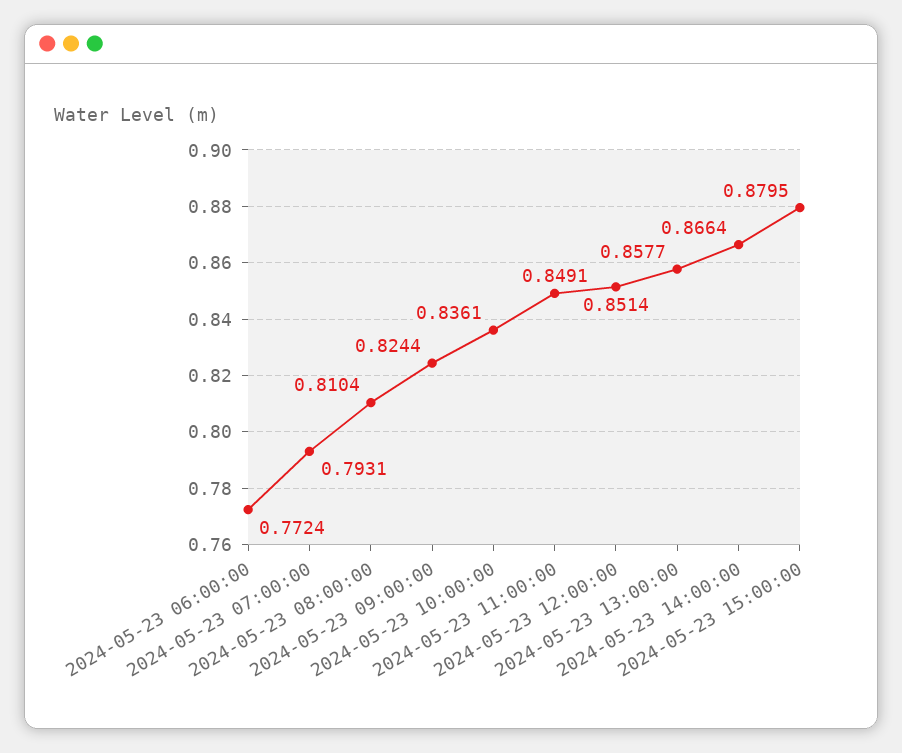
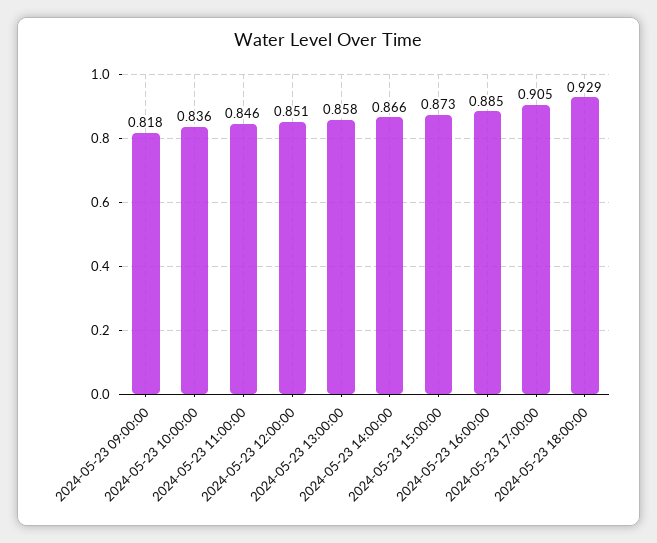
2024-05-23 06:00:00: 0.7724 -> none
2024-05-23 07:00:00: 0.7931 -> none
2024-05-23 08:00:00: 0.8104 -> none
2024-05-23 09:00:00: 0.8244 -> 0.818
2024-05-23 11:00:00: 0.8491 -> 0.846
2024-05-23 15:00:00: 0.8795 -> 0.873
2024-05-23 16:00:00: none -> 0.885
2024-05-23 17:00:00: none -> 0.905
2024-05-23 18:00:00: none -> 0.929

